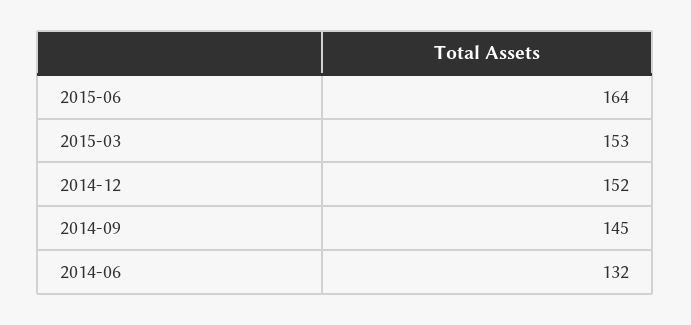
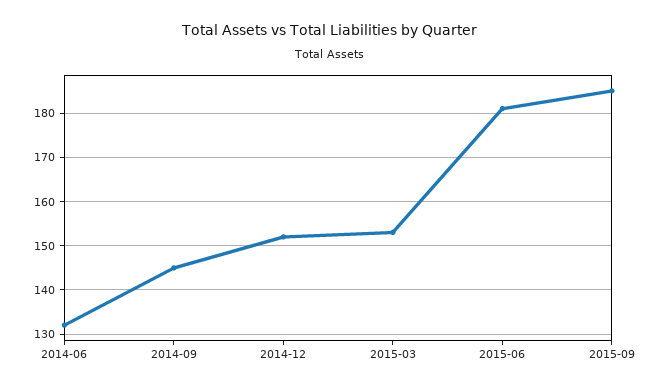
2015-06: 164 -> 180
2015-09: none -> 185

